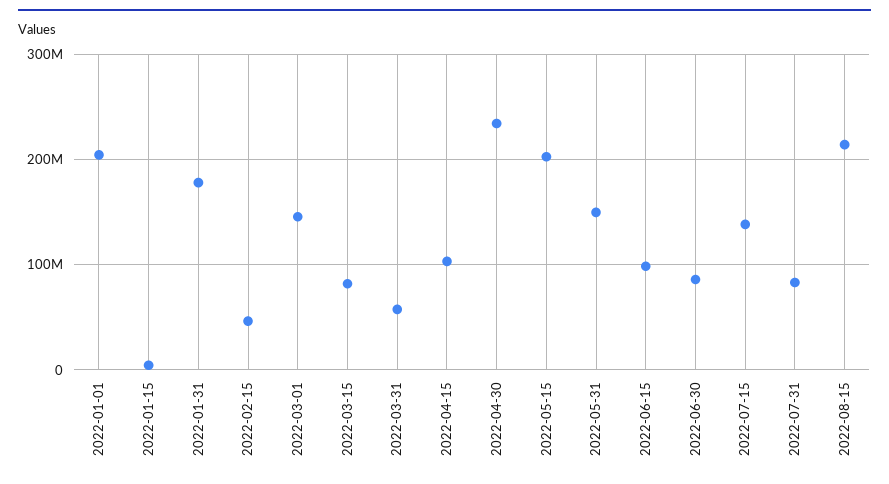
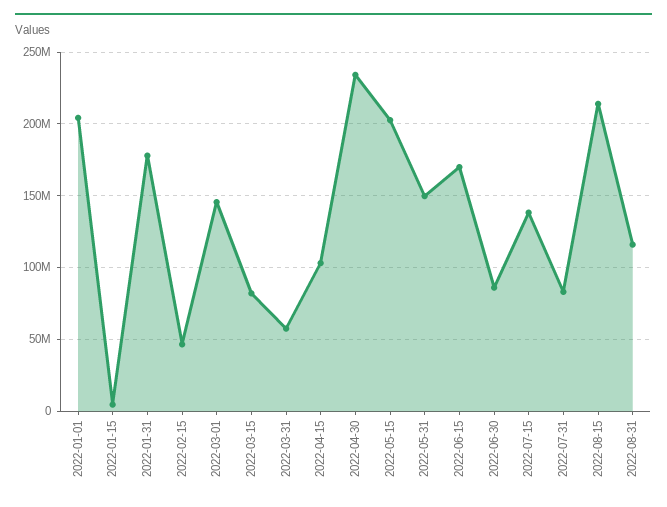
2022-06-15: 100000000 -> 170000000
2022-08-31: none -> 115000000

